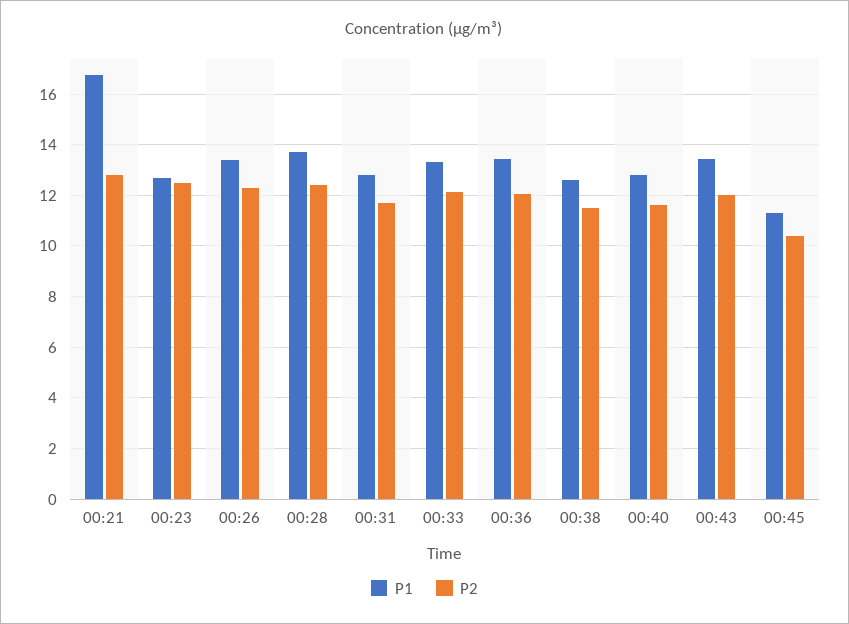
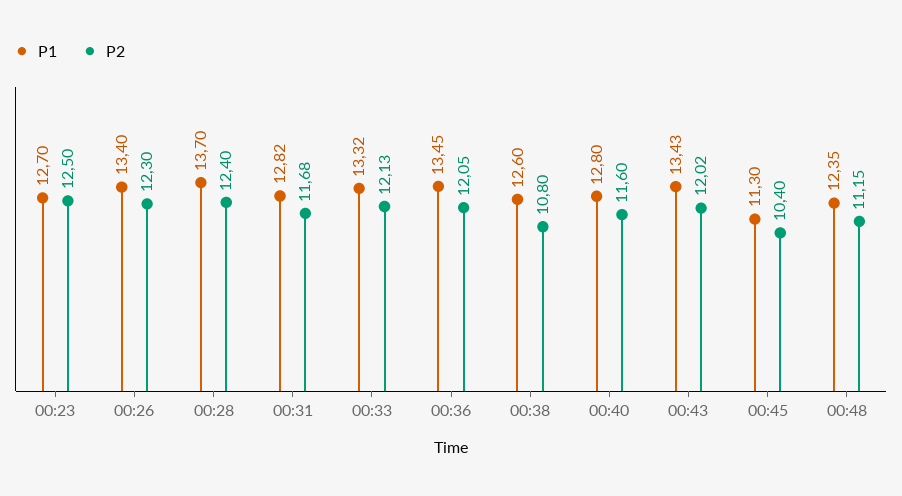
P1, 00:21: 16.75 -> none
P2, 00:21: 12.75 -> none
P2, 00:38: 11.5 -> 10.8
P1, 00:48: none -> 12.35
P2, 00:48: none -> 11.15

